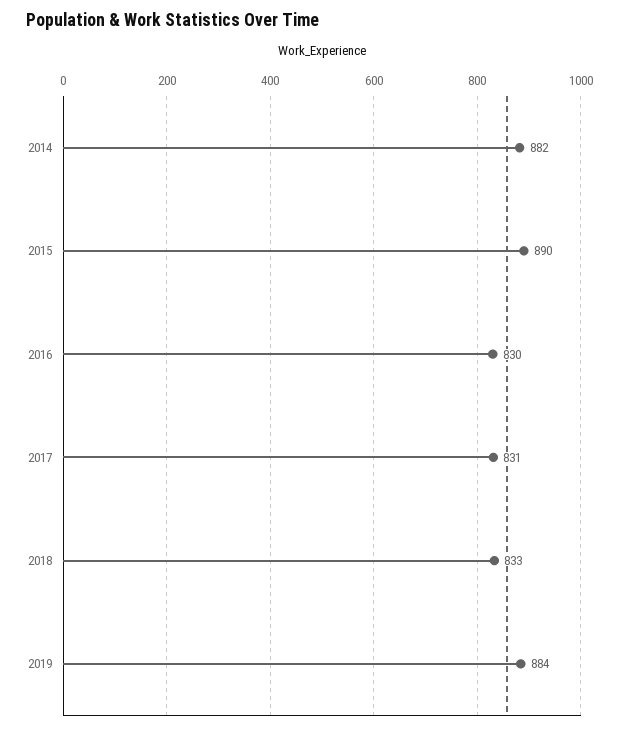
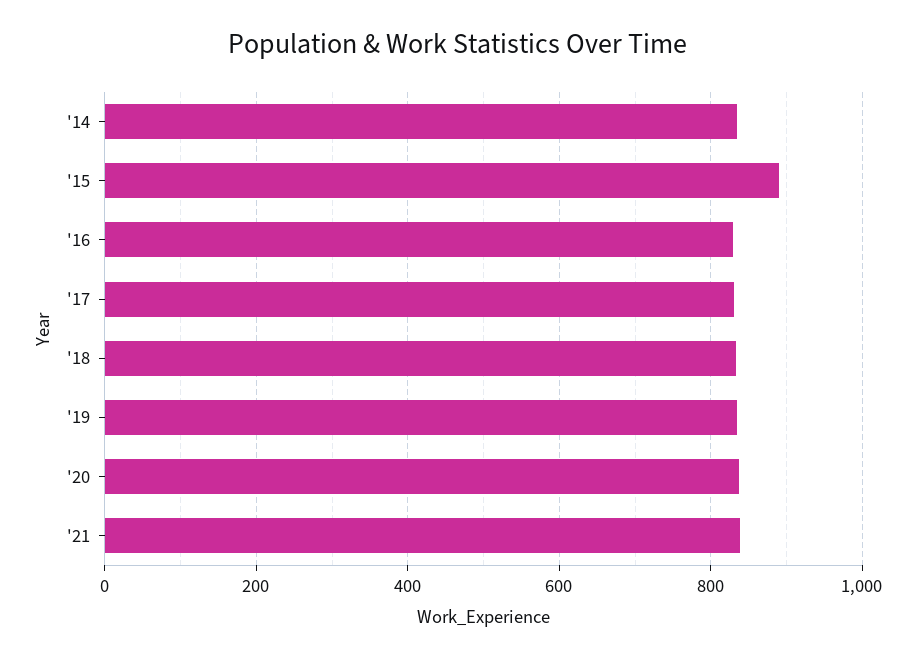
2014: 882 -> 840
2019: 884 -> 840
'20: none -> 840
'21: none -> 840

